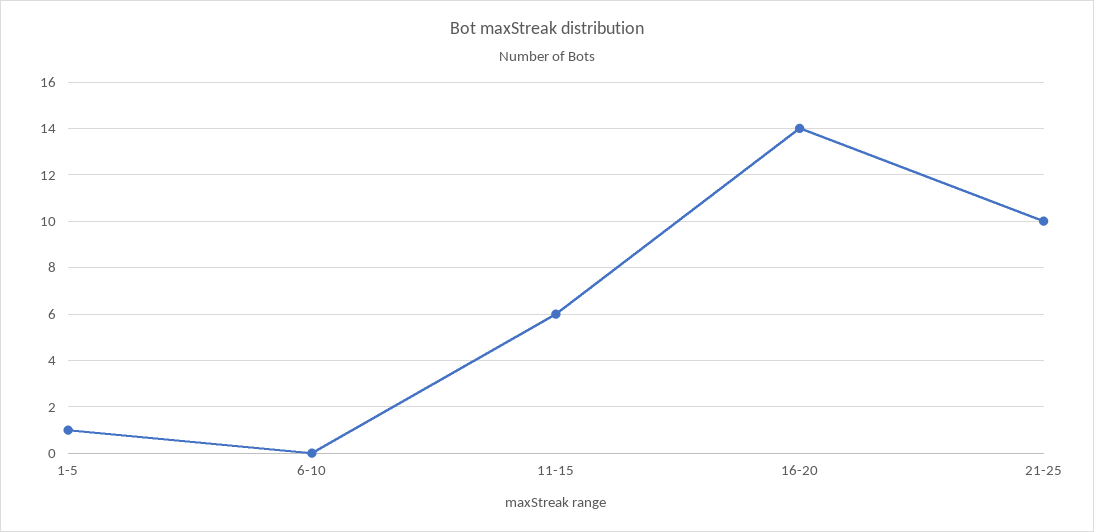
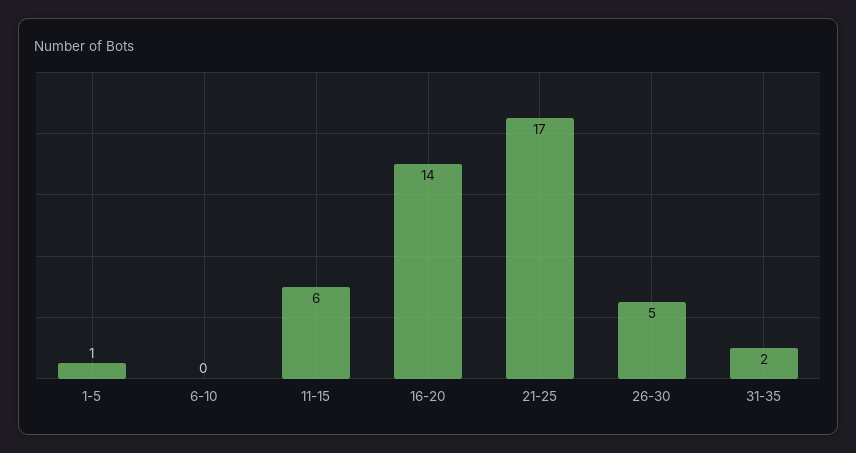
21-25: 10 -> 17
26-30: none -> 5
31-35: none -> 2

